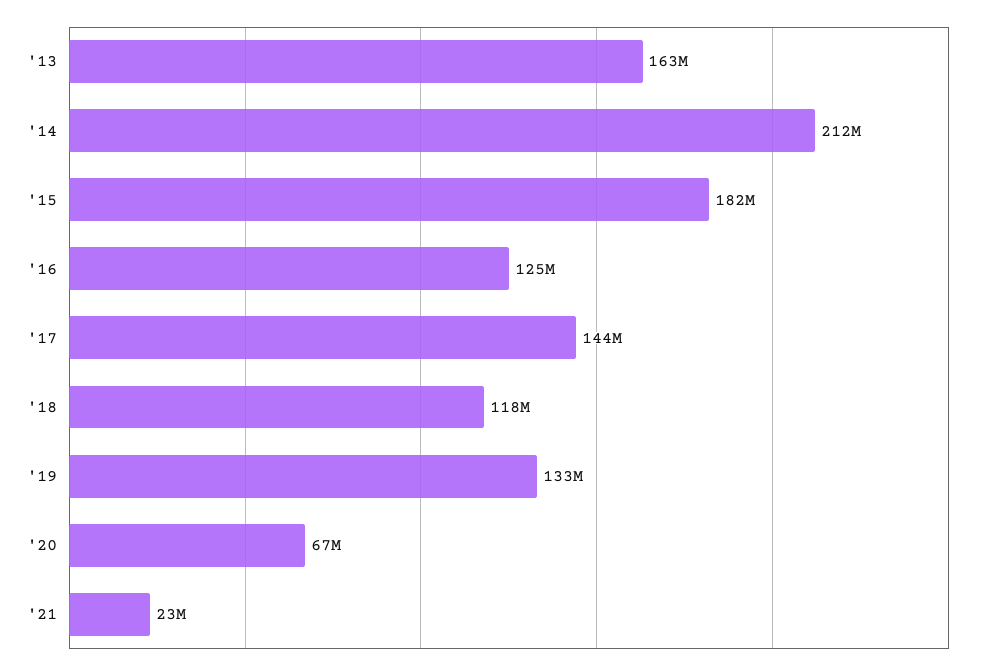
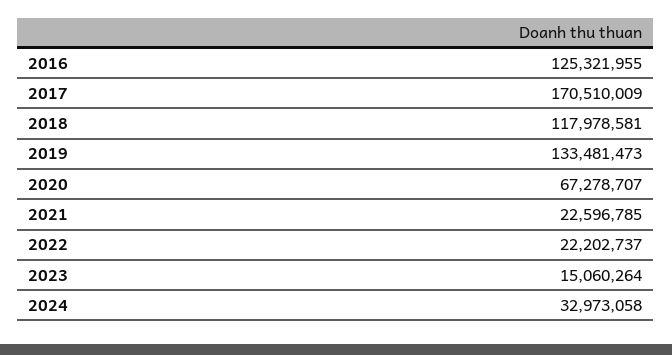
'13: 163000000 -> none
'14: 212000000 -> none
'15: 182000000 -> none
'17: 144000000 -> 170510009
2022: none -> 22202737
2023: none -> 15060264
2024: none -> 32973058

